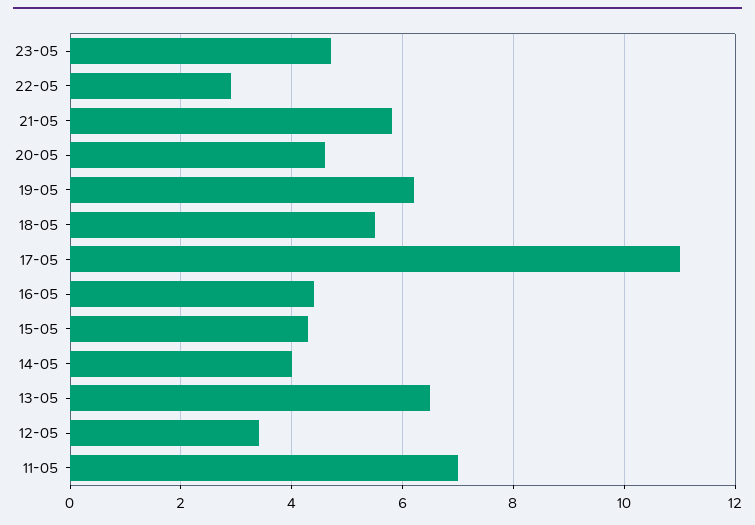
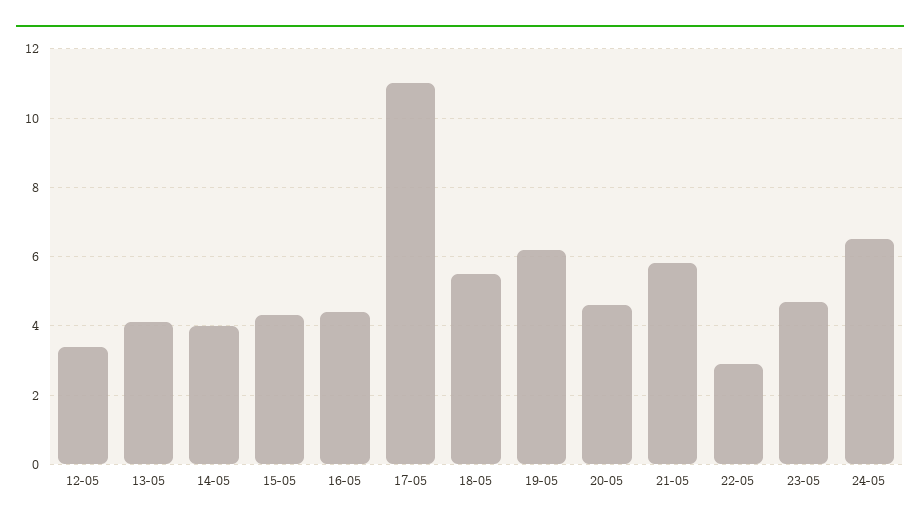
13-05: 6.5 -> 4
11-05: 7 -> none
24-05: none -> 6.5

